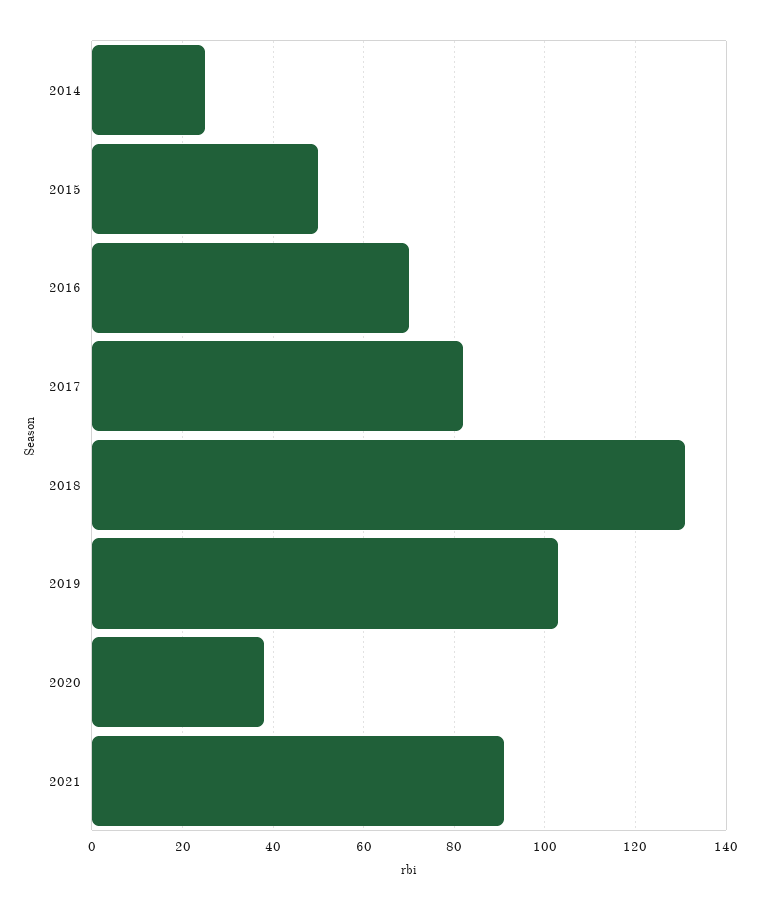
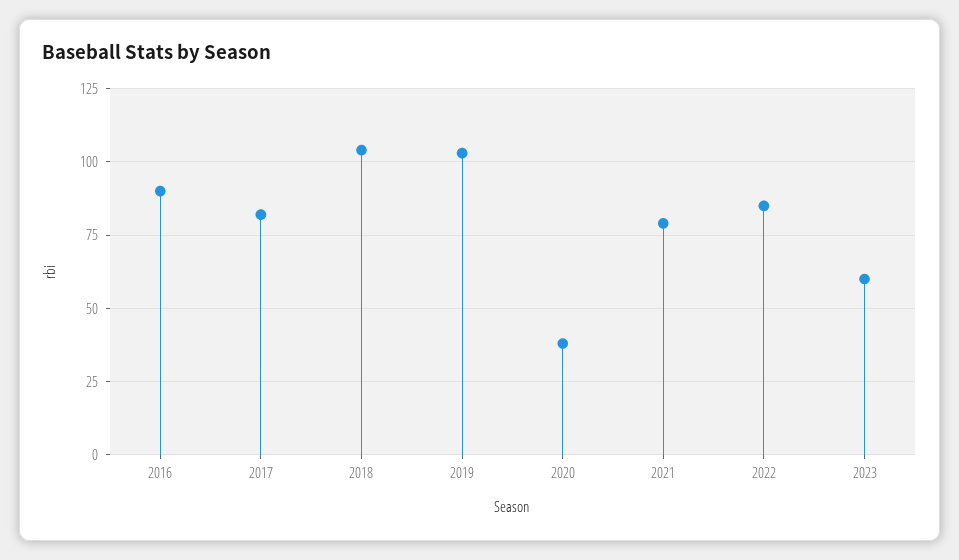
2014: 25 -> none
2015: 50 -> none
2016: 70 -> 90
2018: 130 -> 105
2021: 90 -> 80
2022: none -> 85
2023: none -> 60

